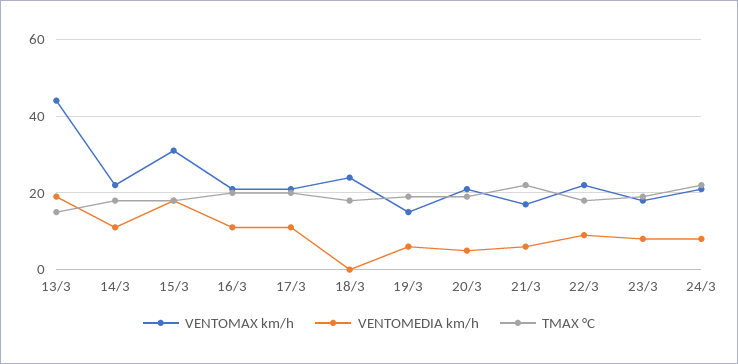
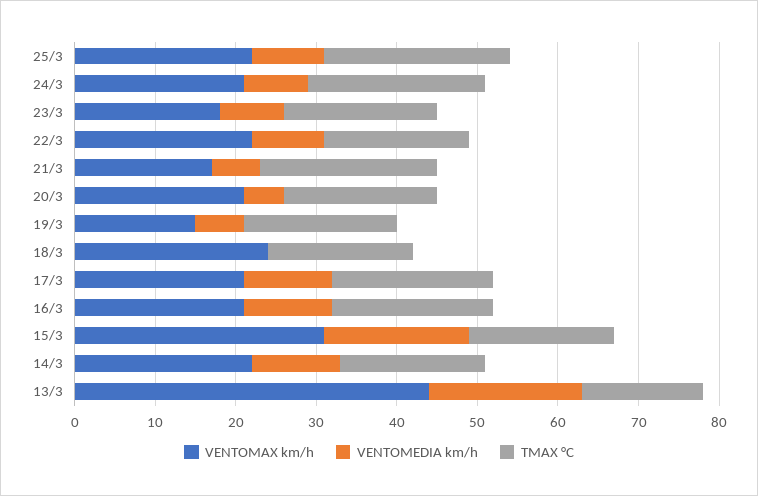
VENTOMAX km/h, 25/3: none -> 22
VENTOMEDIA km/h, 25/3: none -> 9
TMAX °C, 25/3: none -> 23

